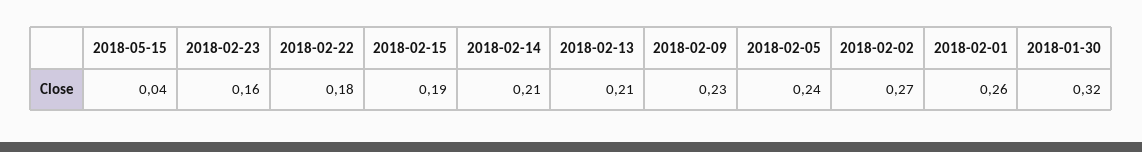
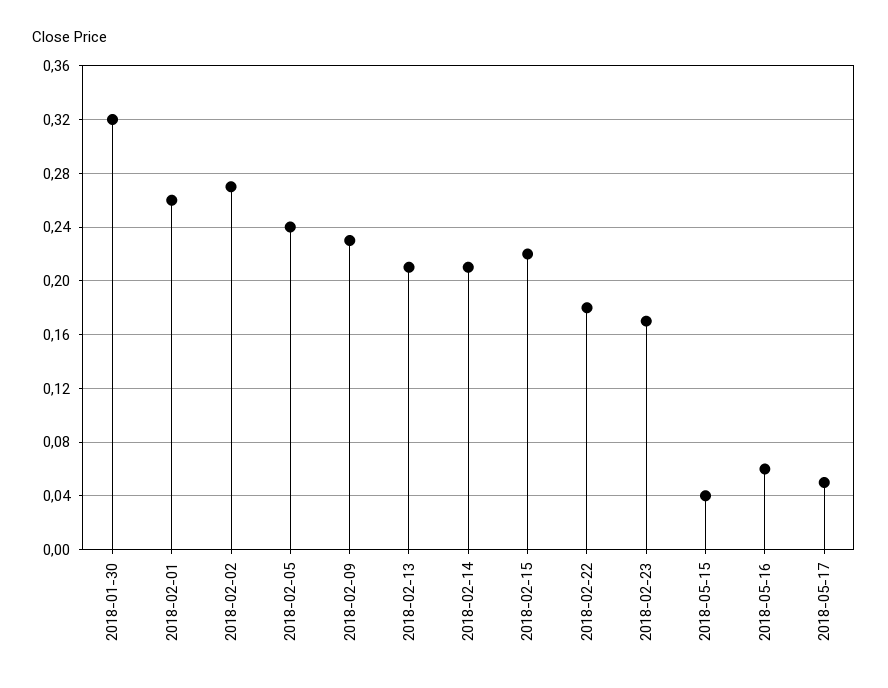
2018-02-23: 0.16 -> 0.17
2018-02-15: 0.19 -> 0.22
2018-05-16: none -> 0.06
2018-05-17: none -> 0.05

